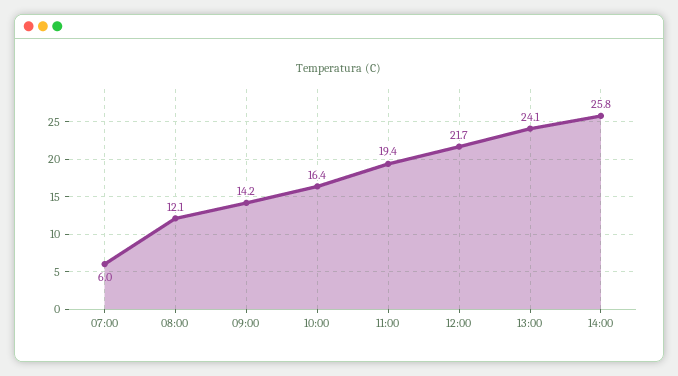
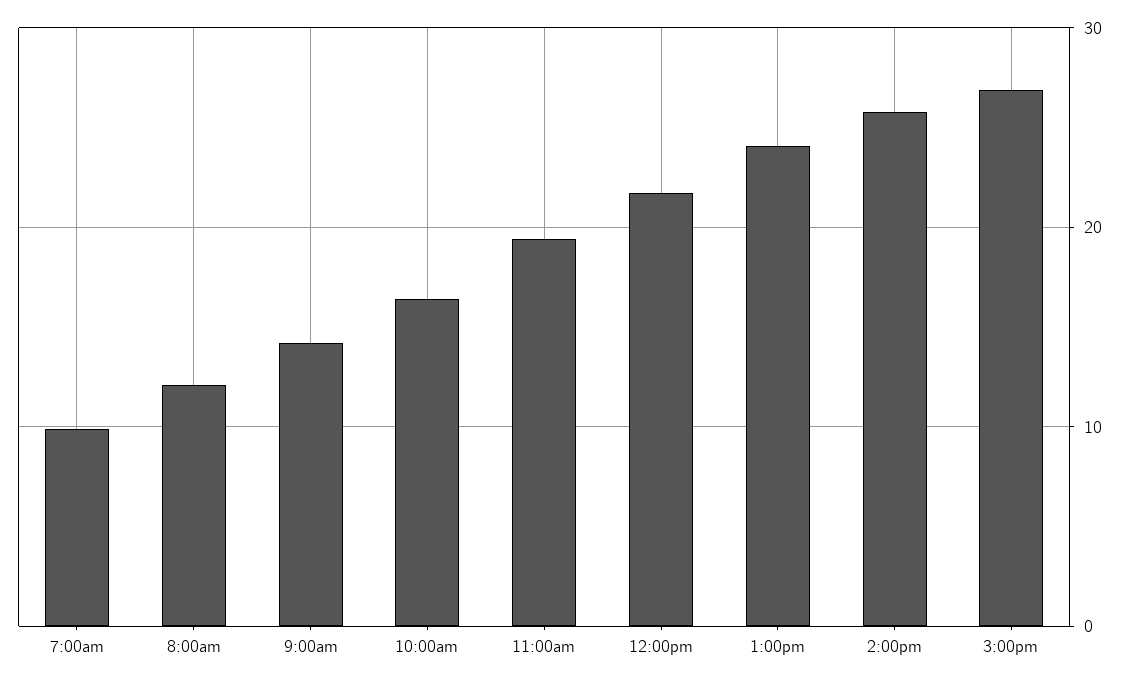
07:00: 6 -> 10
3:00pm: none -> 27

